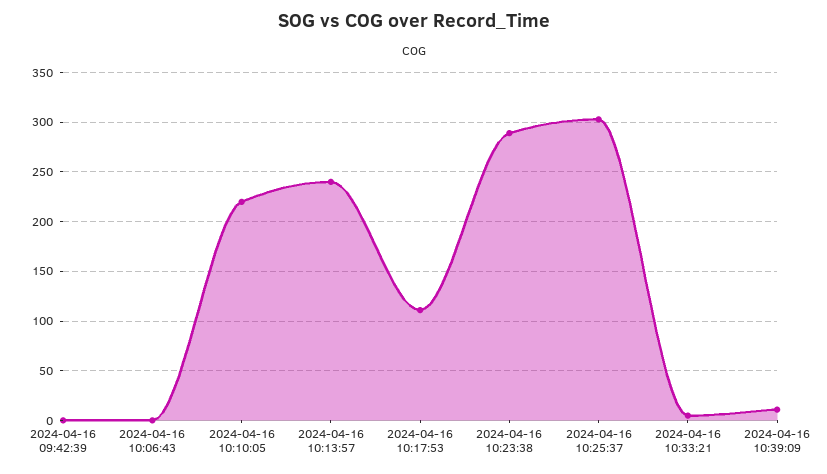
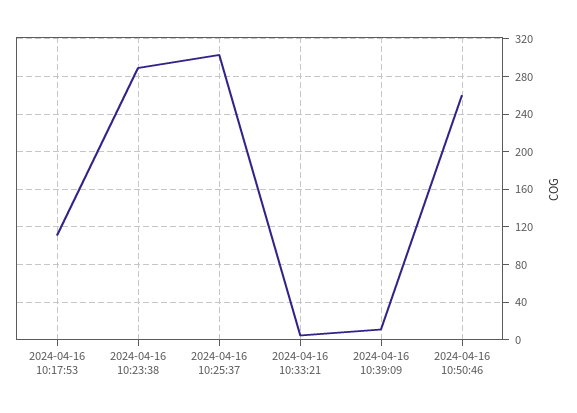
2024-04-16 09:42:39: 0 -> none
2024-04-16 10:06:43: 0 -> none
2024-04-16 10:10:05: 220 -> none
2024-04-16 10:13:57: 240 -> none
2024-04-16 10:50:46: none -> 260

